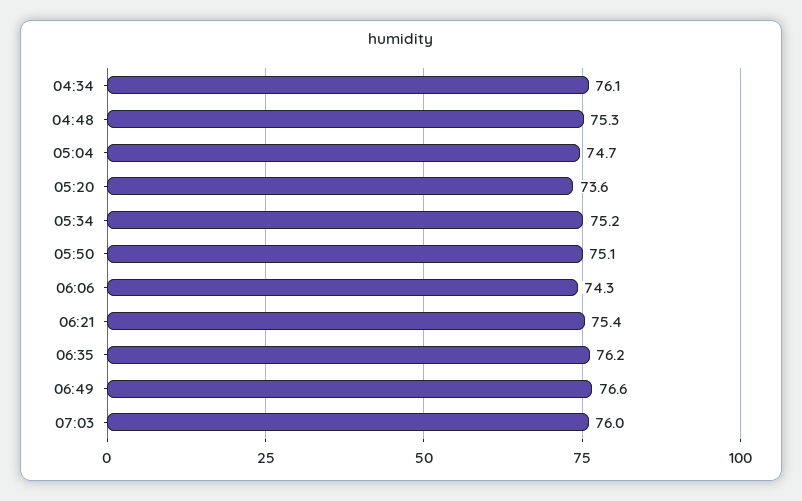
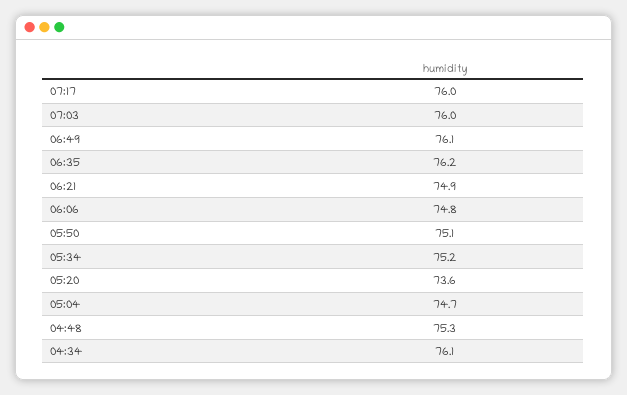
06:06: 74.3 -> 74.8
06:21: 75.4 -> 74.9
06:49: 76.6 -> 76.1
07:17: none -> 76

